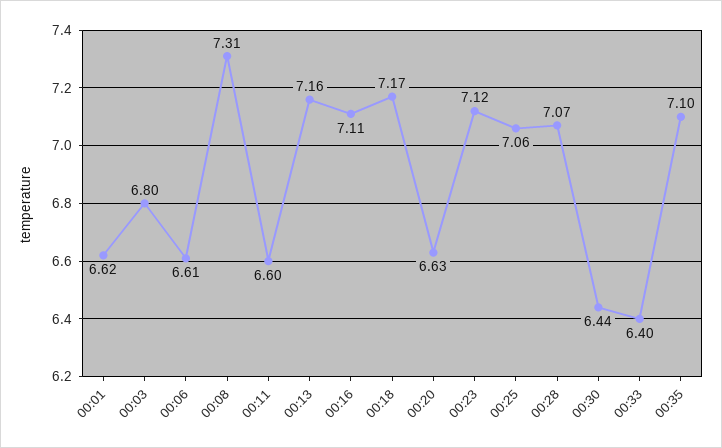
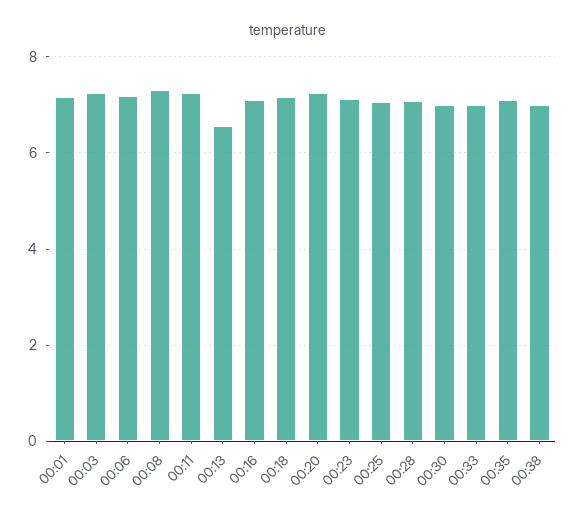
00:01: 6.62 -> 7.2
00:03: 6.8 -> 7.2
00:06: 6.61 -> 7.2
00:11: 6.6 -> 7.2
00:13: 7.16 -> 6.6
00:20: 6.63 -> 7.2
00:30: 6.44 -> 7
00:33: 6.4 -> 7
00:38: none -> 7

